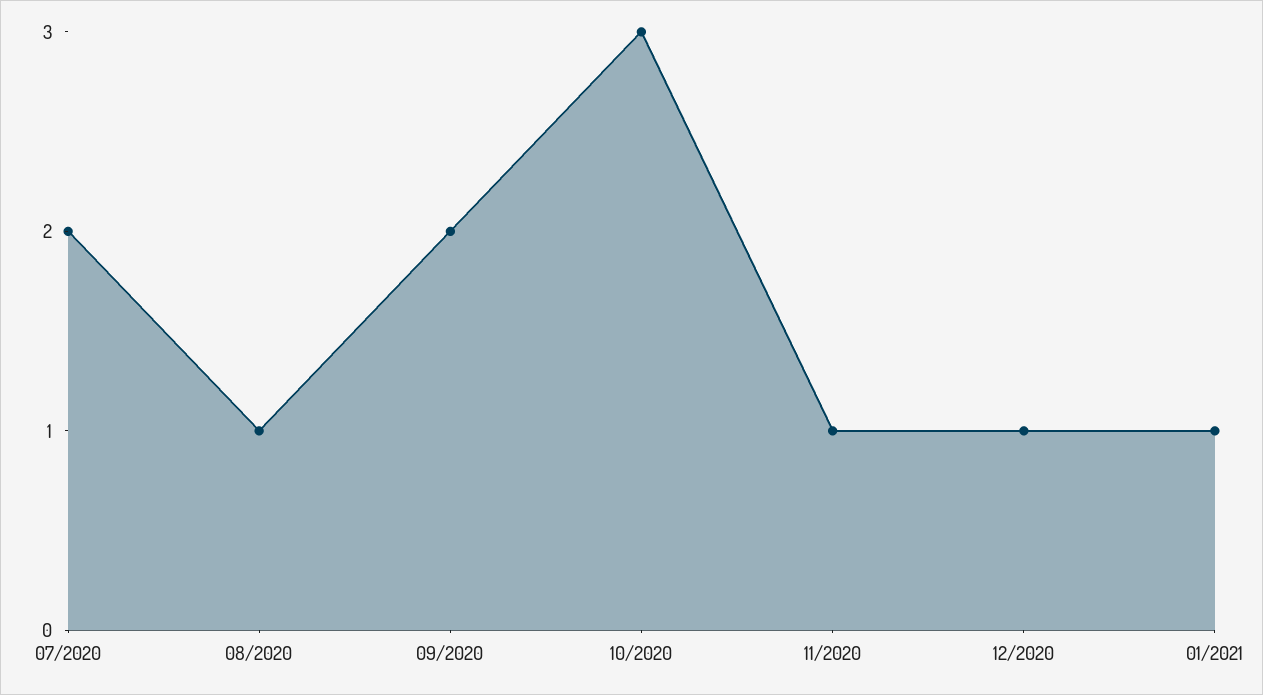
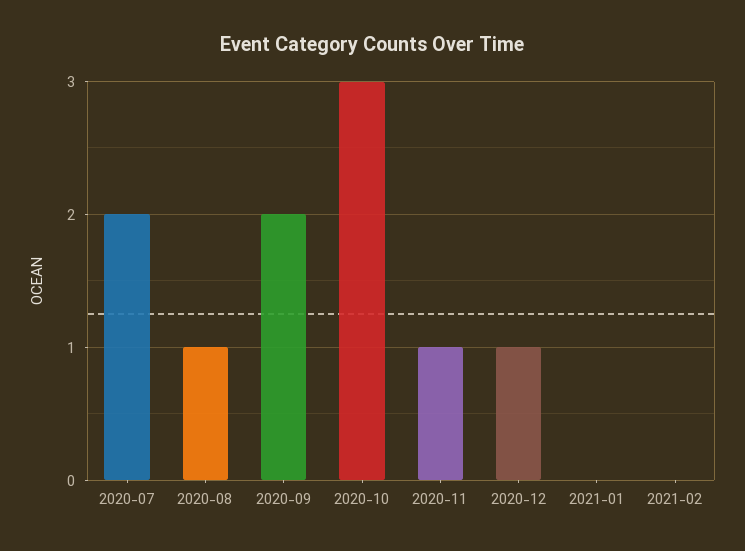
01/2021: 1 -> 0
2021-02: none -> 0

